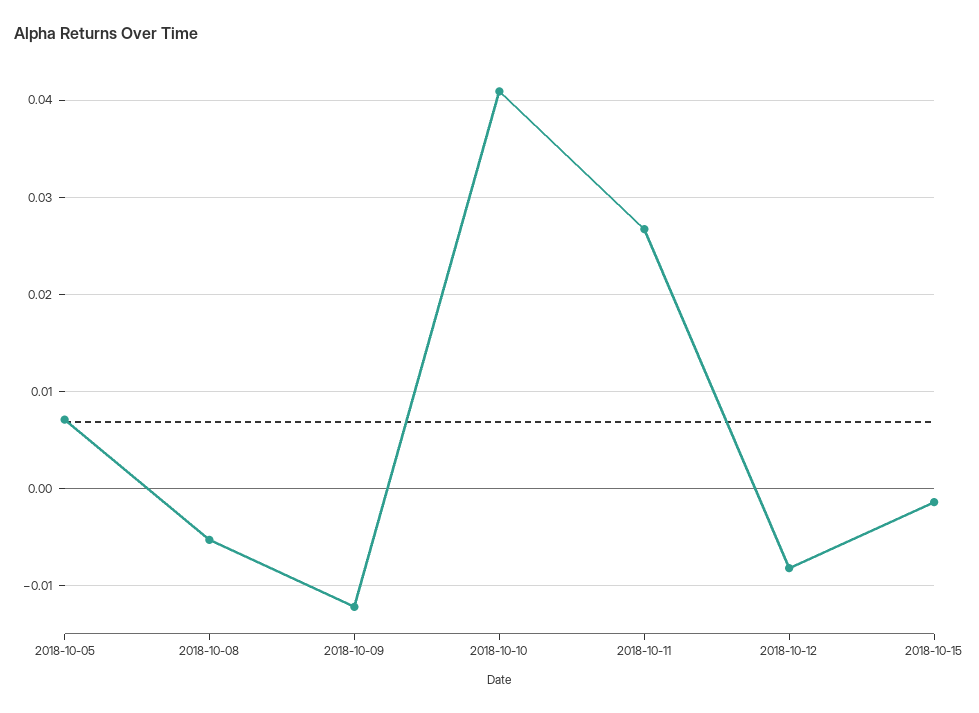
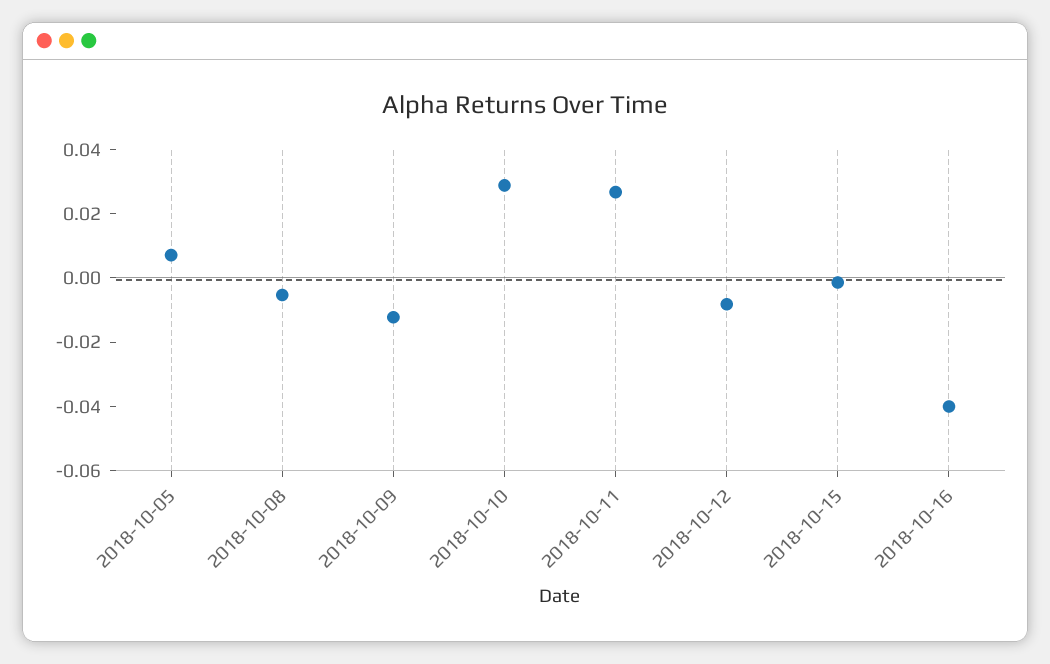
2018-10-10: 0.041 -> 0.03
2018-10-16: none -> -0.04

